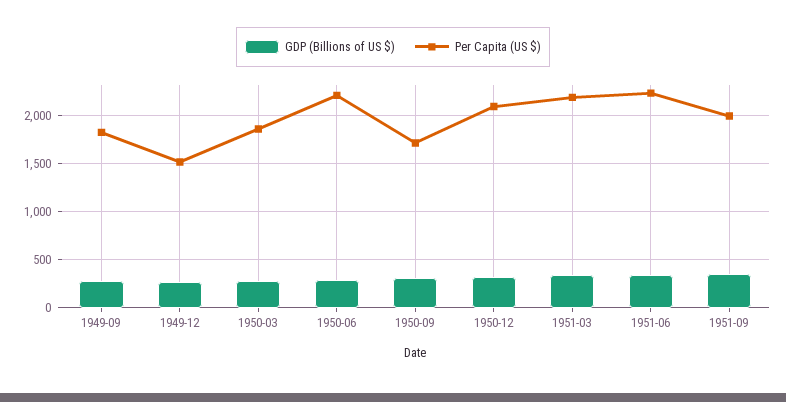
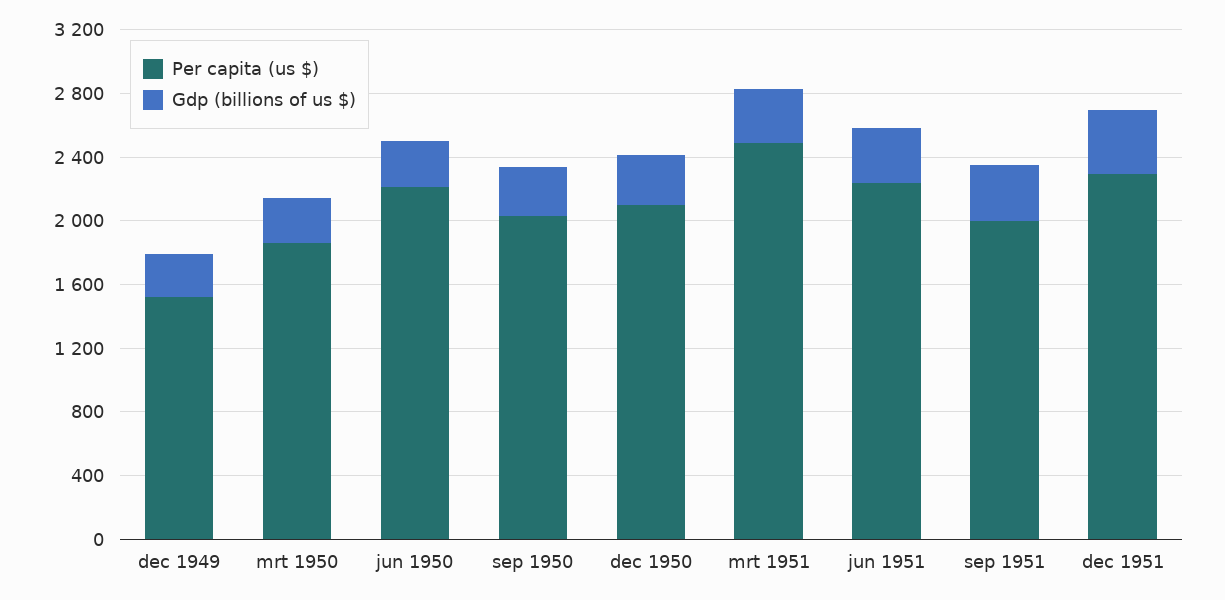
GDP (Billions of US $), 1949-09: 300 -> none
Per Capita (US $), 1949-09: 1800 -> none
Per Capita (US $), 1950-09: 1700 -> 2000
Per Capita (US $), 1951-03: 2200 -> 2500
Per Capita (US $), dec 1951: none -> 2300
GDP (Billions of US $), dec 1951: none -> 400

